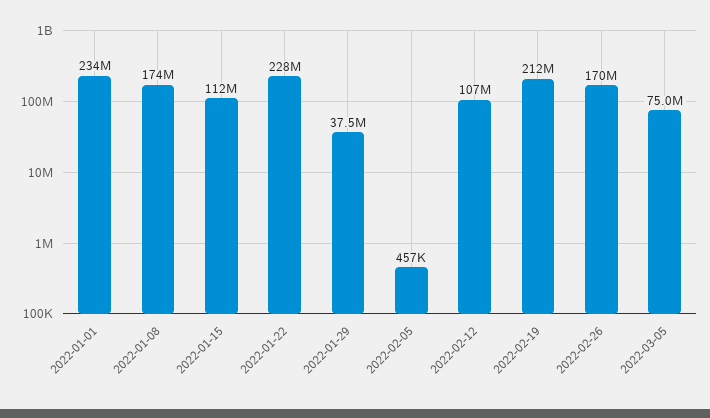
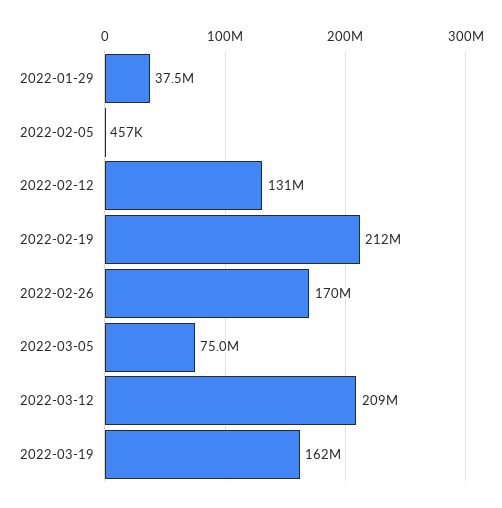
2022-01-01: 234000000 -> none
2022-01-08: 174000000 -> none
2022-01-15: 112000000 -> none
2022-01-22: 228000000 -> none
2022-02-12: 107000000 -> 131000000
2022-03-12: none -> 209000000
2022-03-19: none -> 162000000

